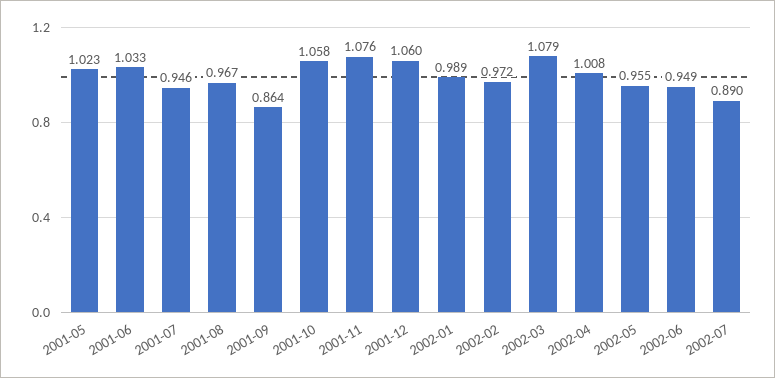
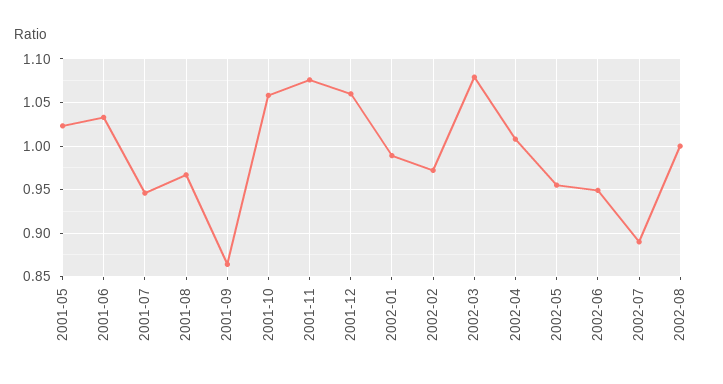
2002-08: none -> 1

